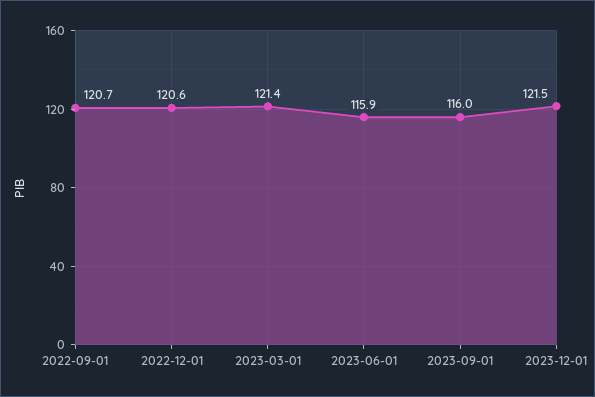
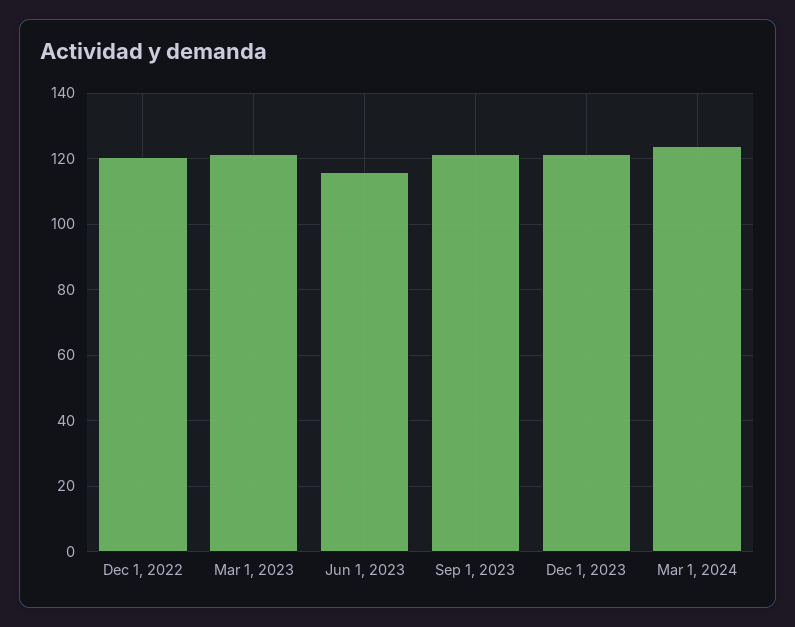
2022-09-01: 120.7 -> none
2023-09-01: 116 -> 122
Mar 1, 2024: none -> 124

